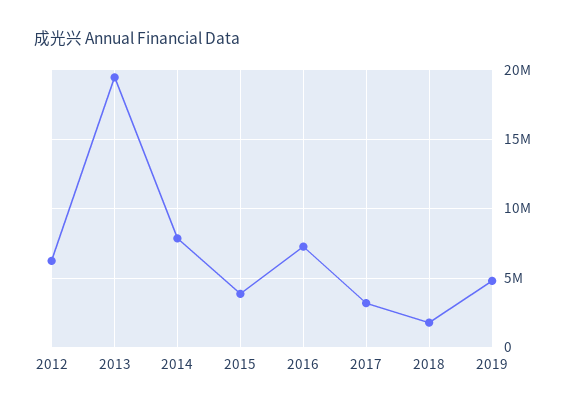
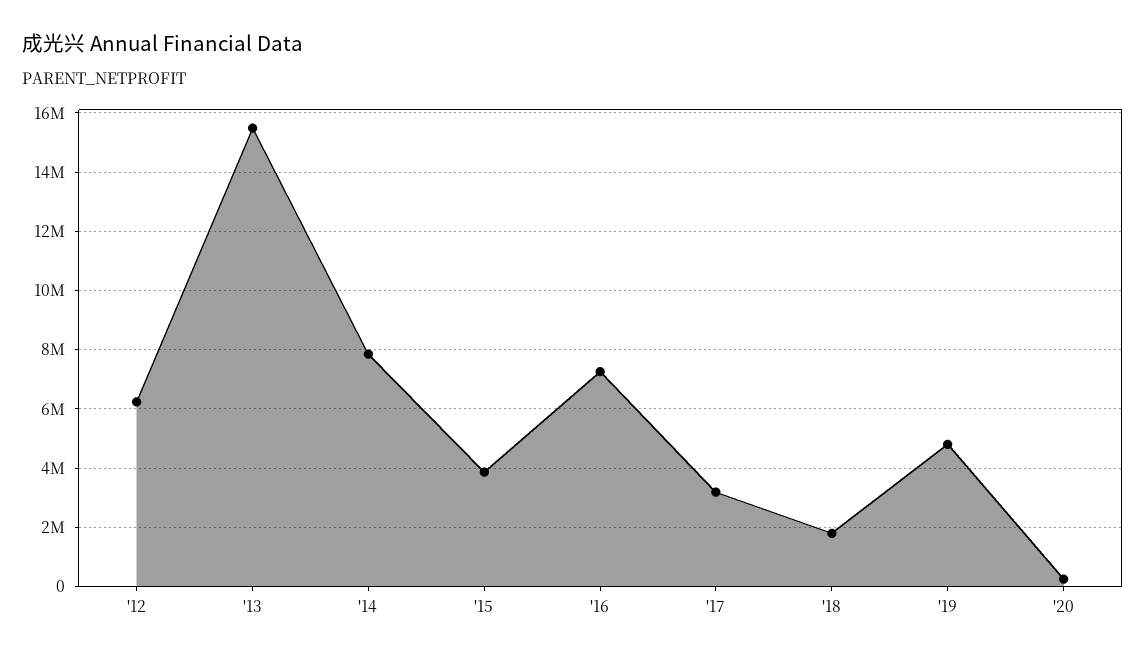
2013: 19500000 -> 15500000
'20: none -> 250000

